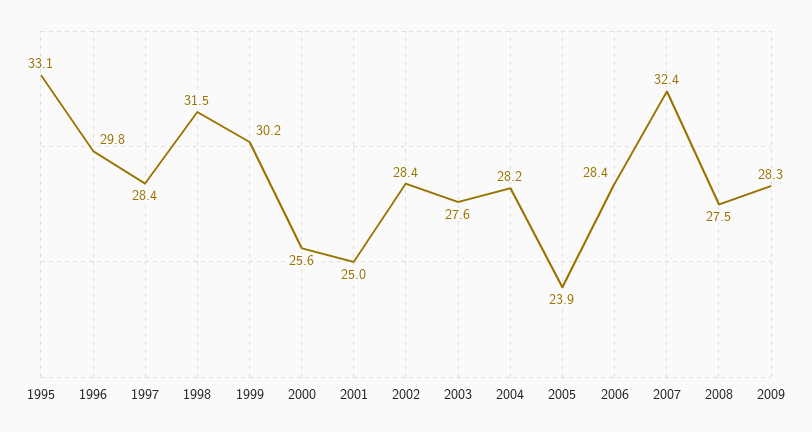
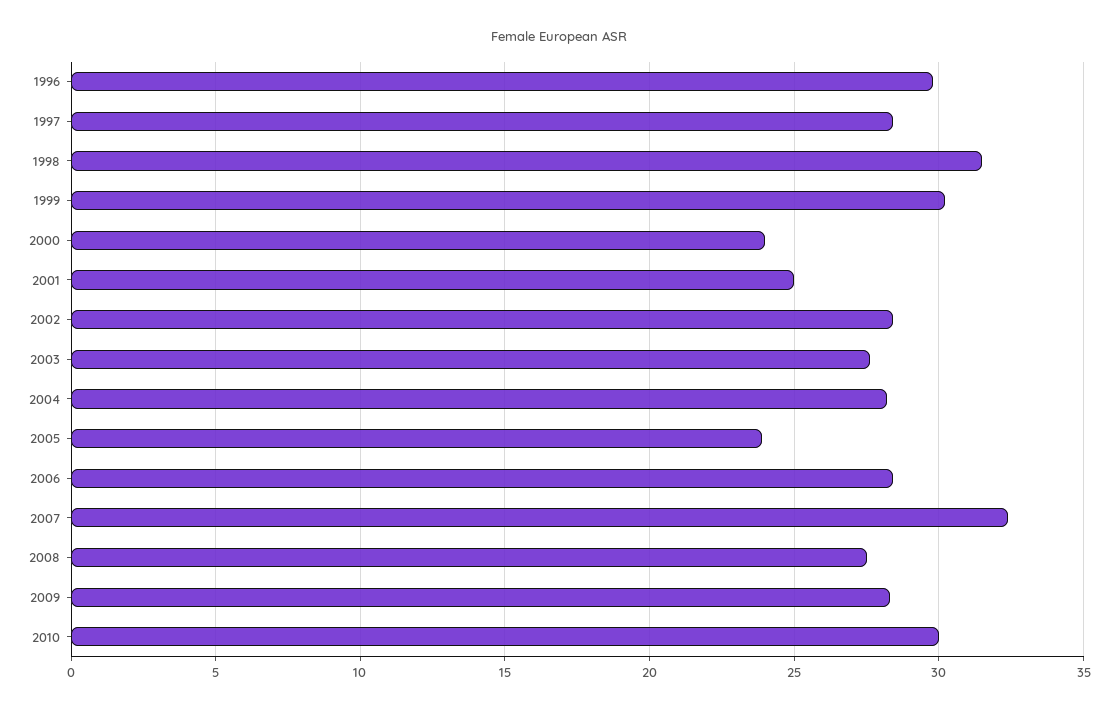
1995: 33.1 -> none
2000: 25.6 -> 24
2010: none -> 30

